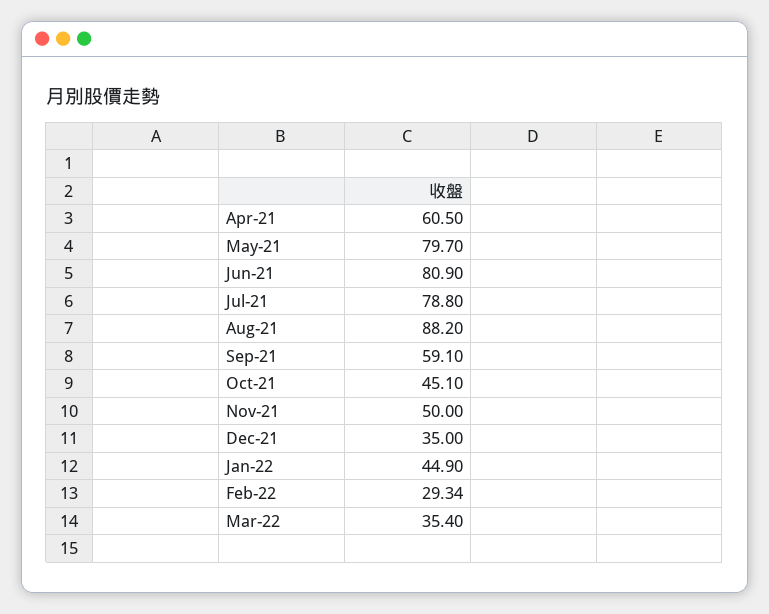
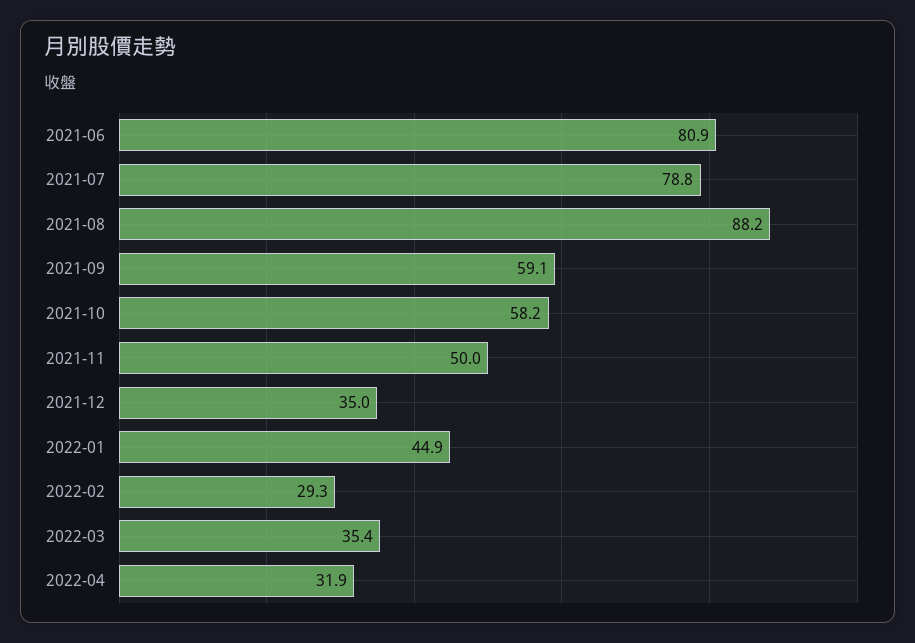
Apr-21: 60.5 -> none
May-21: 79.7 -> none
Oct-21: 45.1 -> 58.2
2022-04: none -> 31.9

